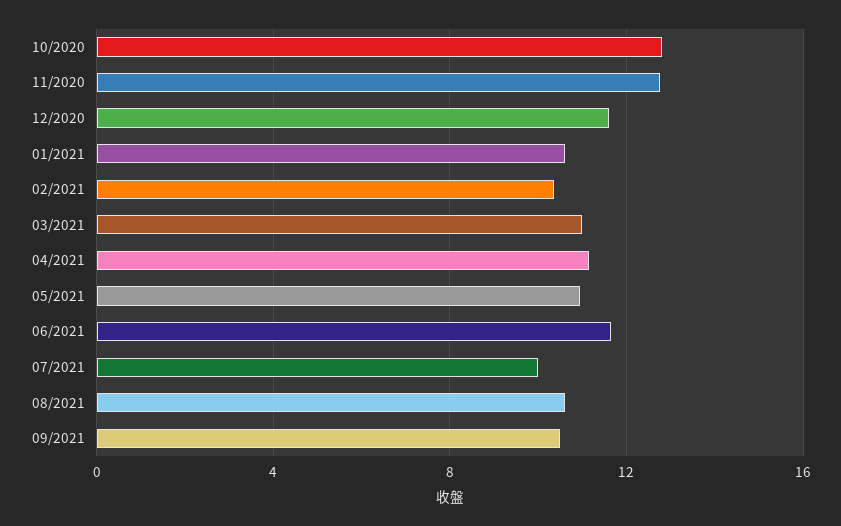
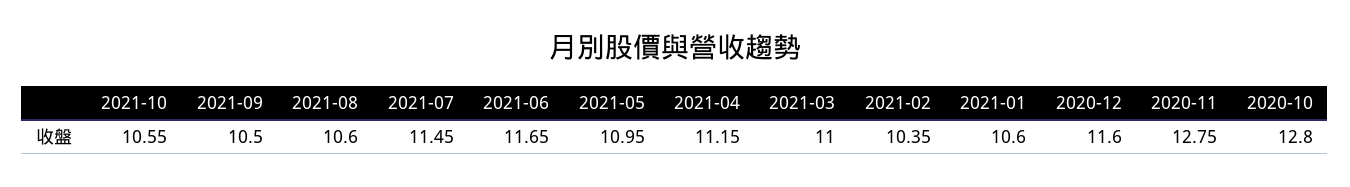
07/2021: 10 -> 11.45
2021-10: none -> 10.55

